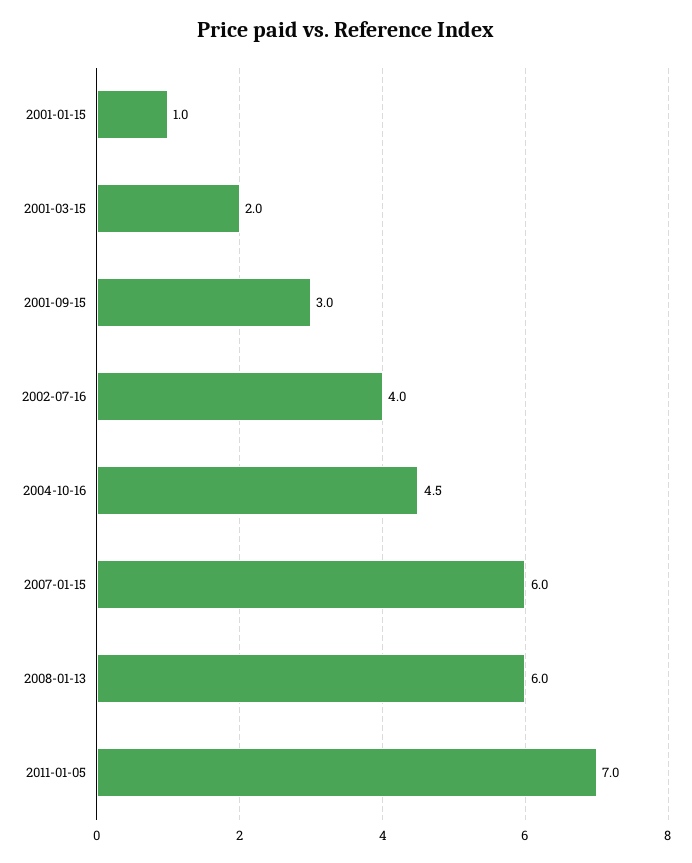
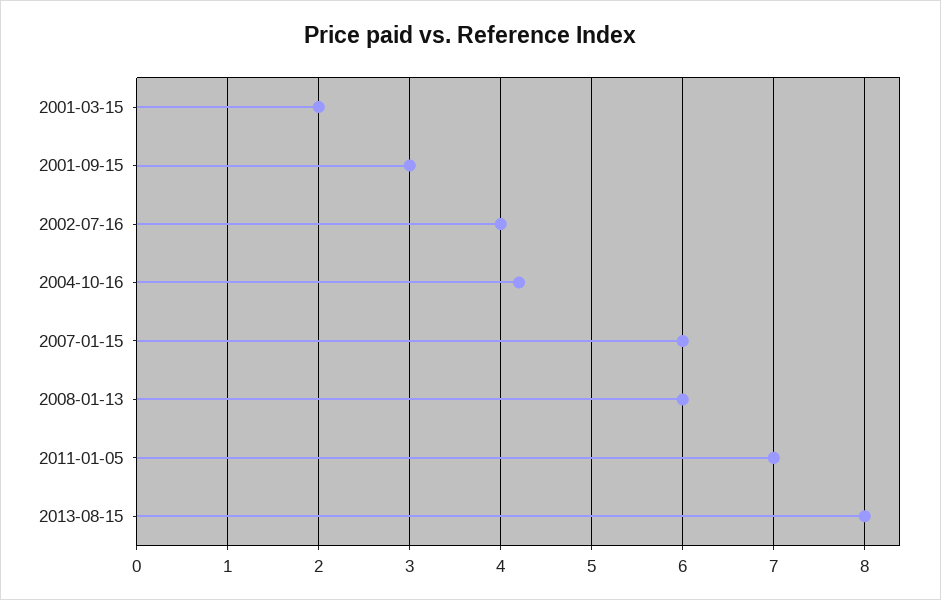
2001-01-15: 1 -> none
2004-10-16: 4.5 -> 4.2
2013-08-15: none -> 8

